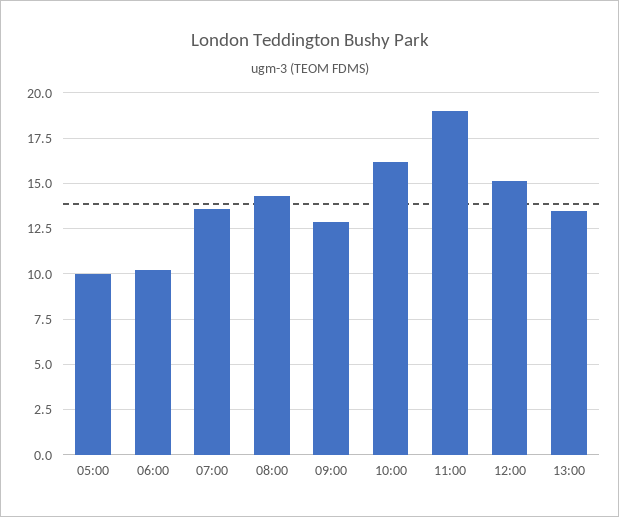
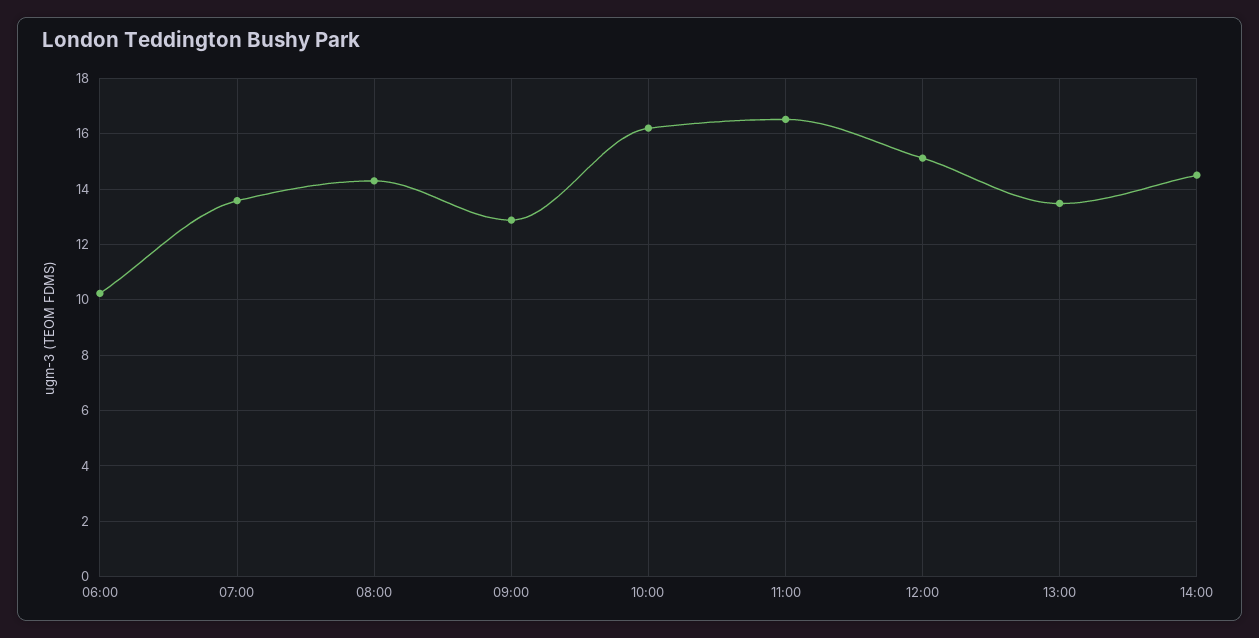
05:00: 10 -> none
11:00: 19 -> 16.5
14:00: none -> 14.5

